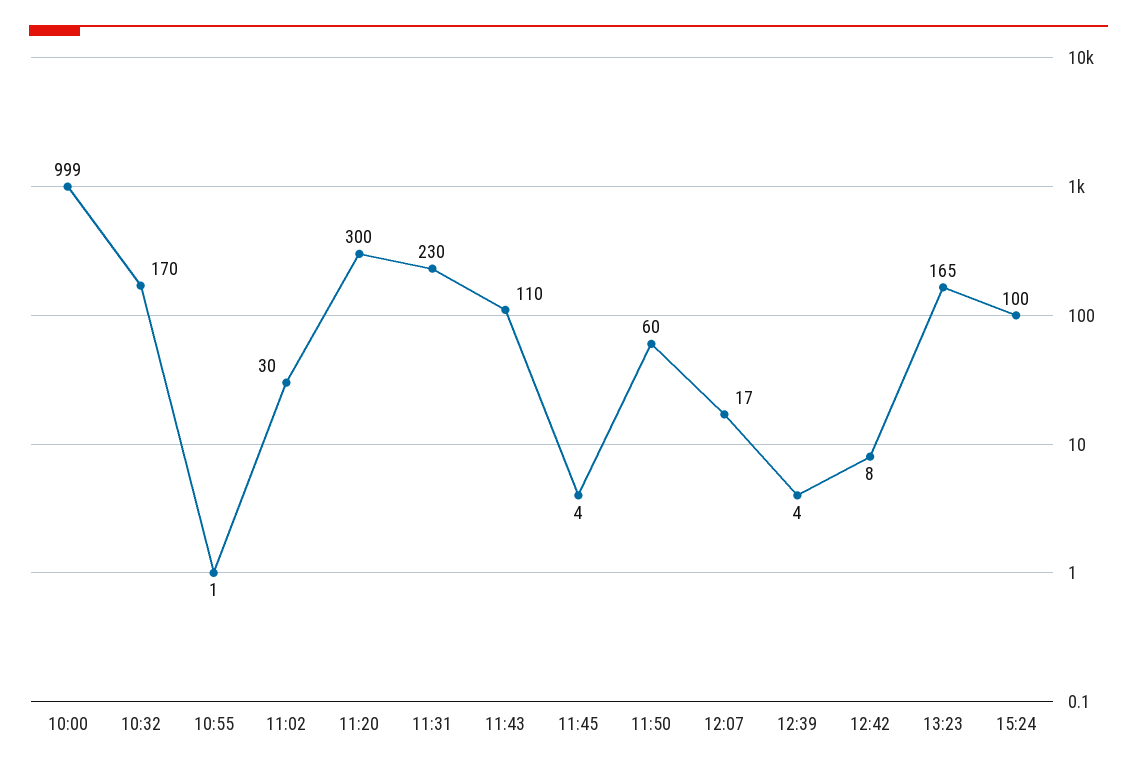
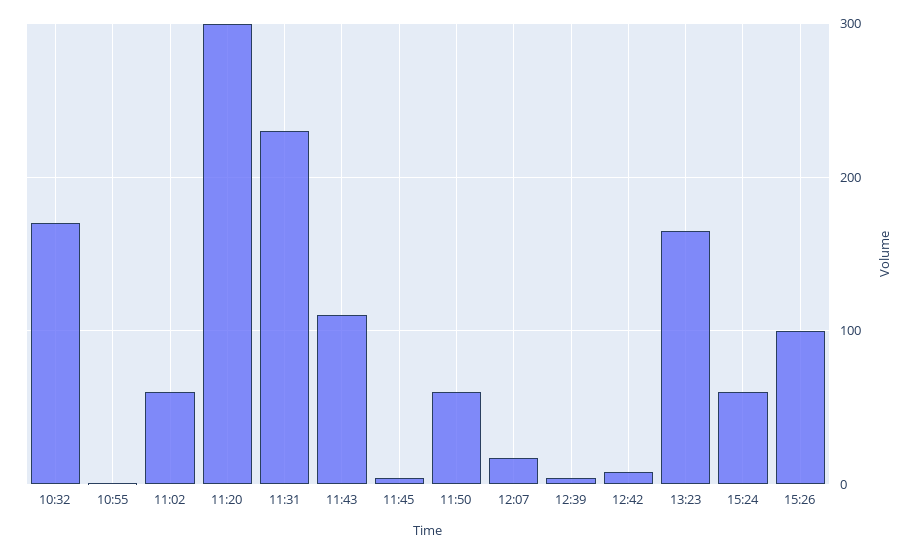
10:00: 999 -> none
11:02: 30 -> 60
15:24: 100 -> 60
15:26: none -> 100

